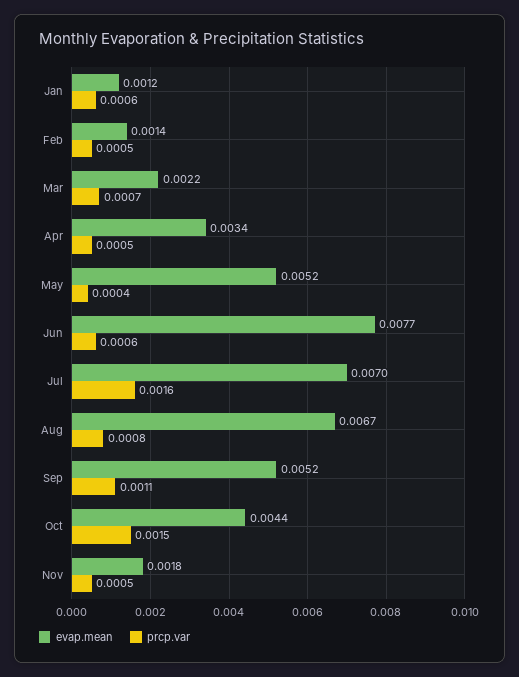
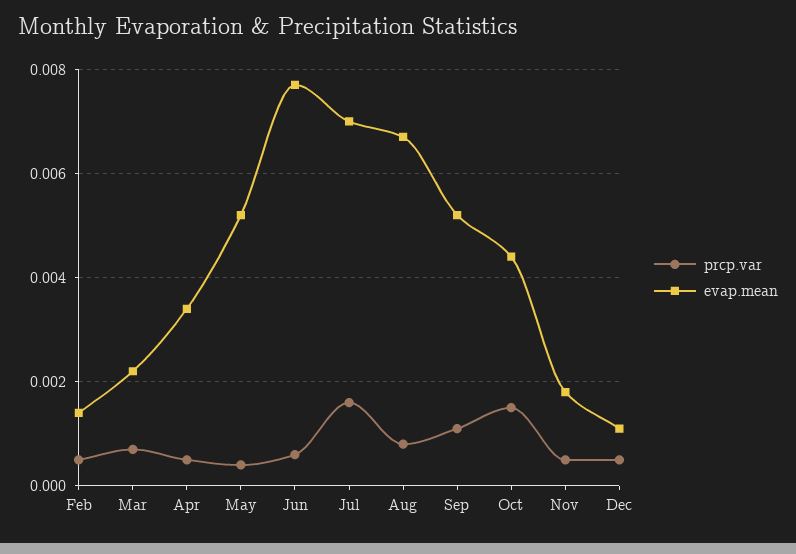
evap.mean, Jan: 0.0012 -> none
prcp.var, Jan: 0.0006 -> none
prcp.var, Dec: none -> 0.0005
evap.mean, Dec: none -> 0.001

